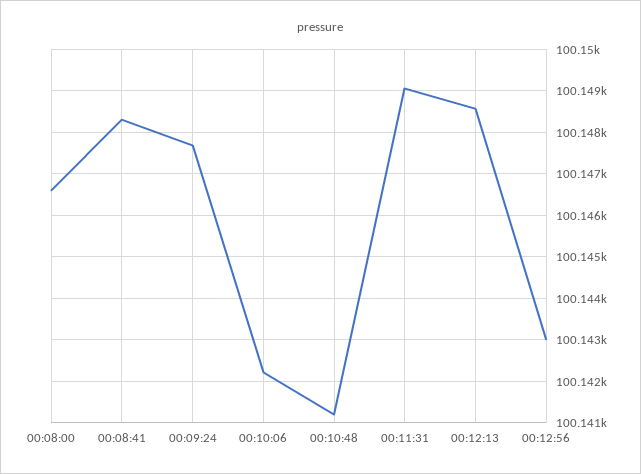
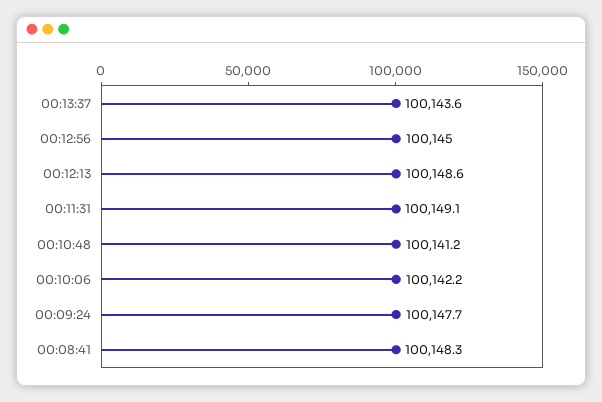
00:08:00: 100146.6 -> none
00:12:56: 100143 -> 100145
00:13:37: none -> 100143.6

